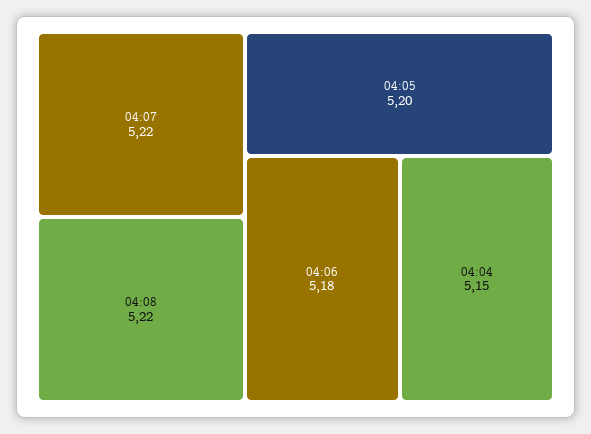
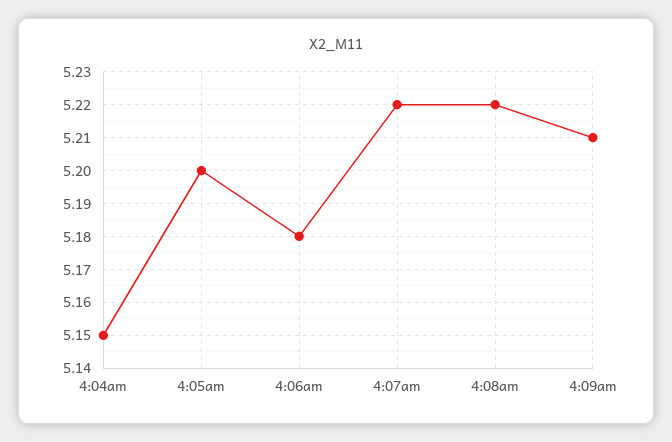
4:09am: none -> 5.21

